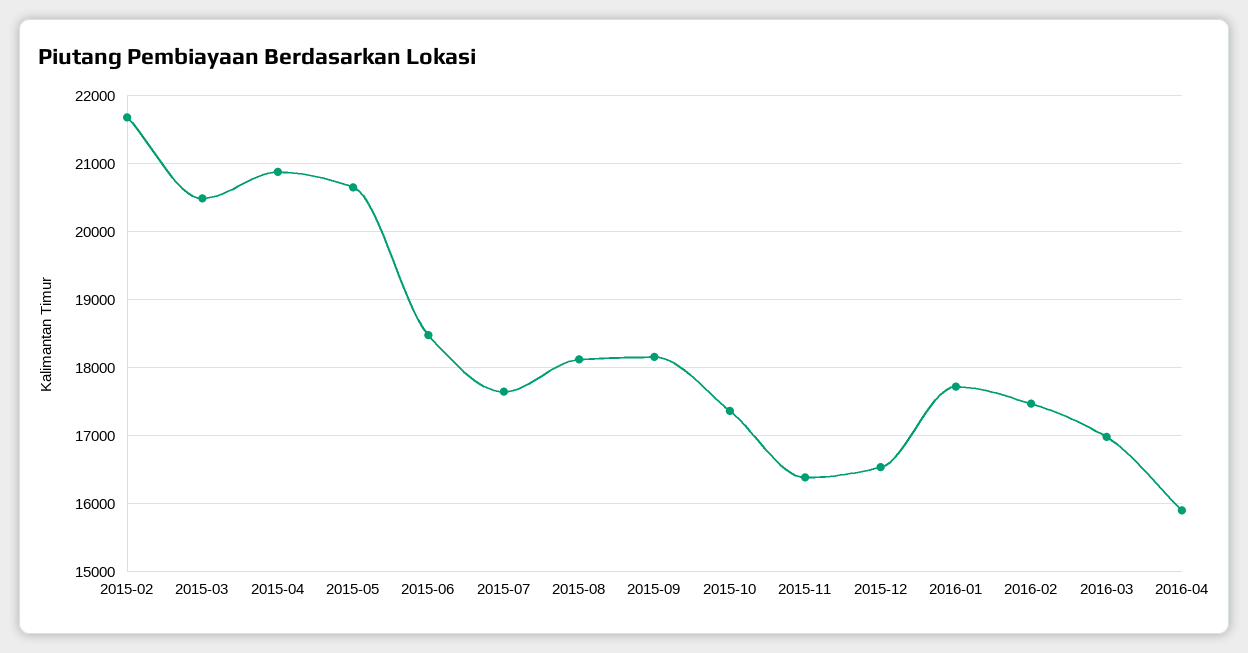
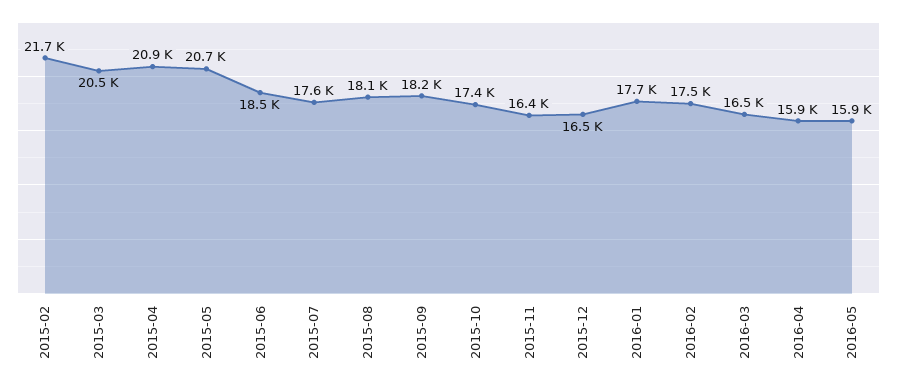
2016-03: 17000 -> 16500
2016-05: none -> 15900

